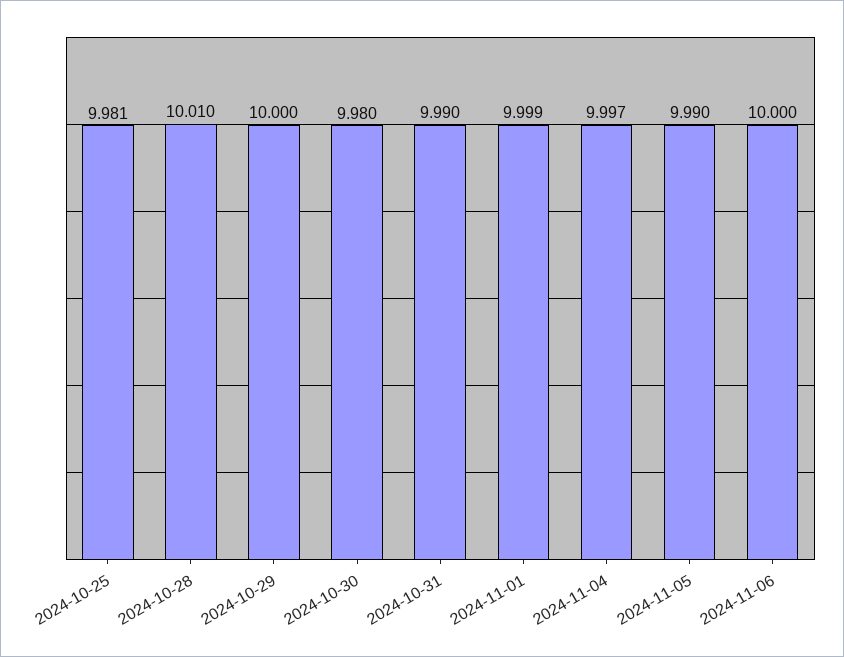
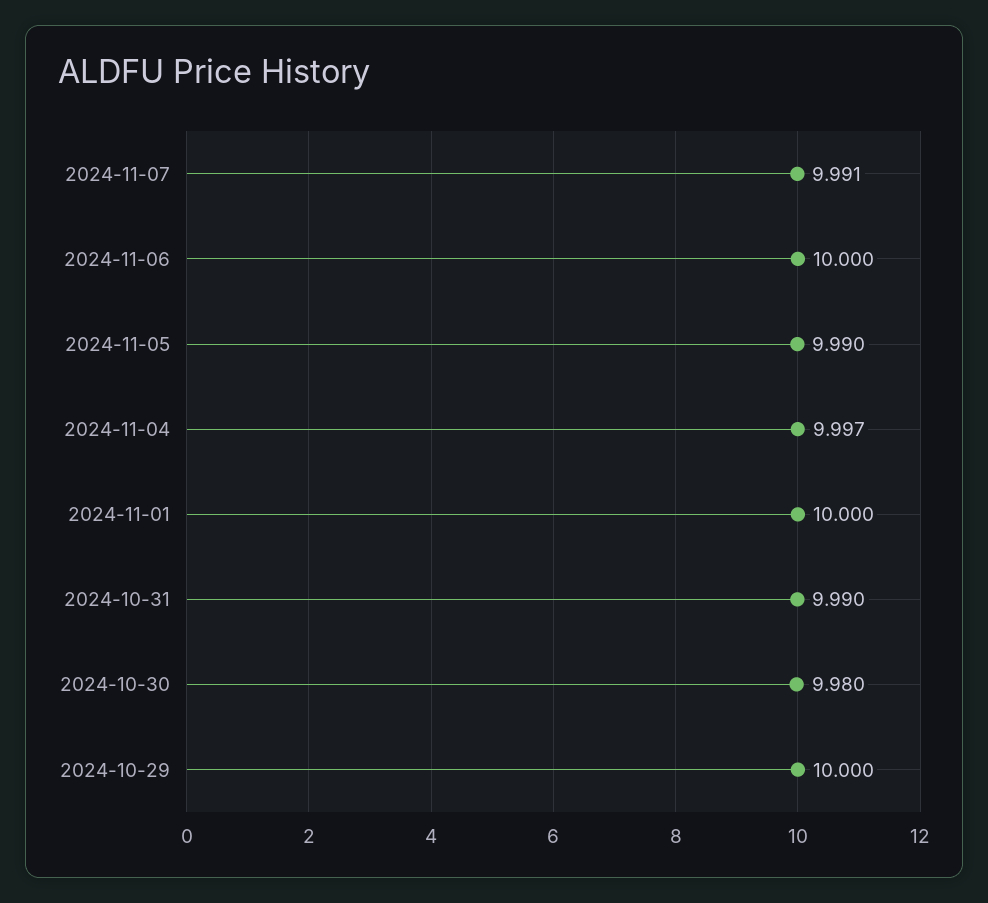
2024-10-25: 9.981 -> none
2024-10-28: 10.01 -> none
2024-11-01: 9.999 -> 10
2024-11-07: none -> 9.991

